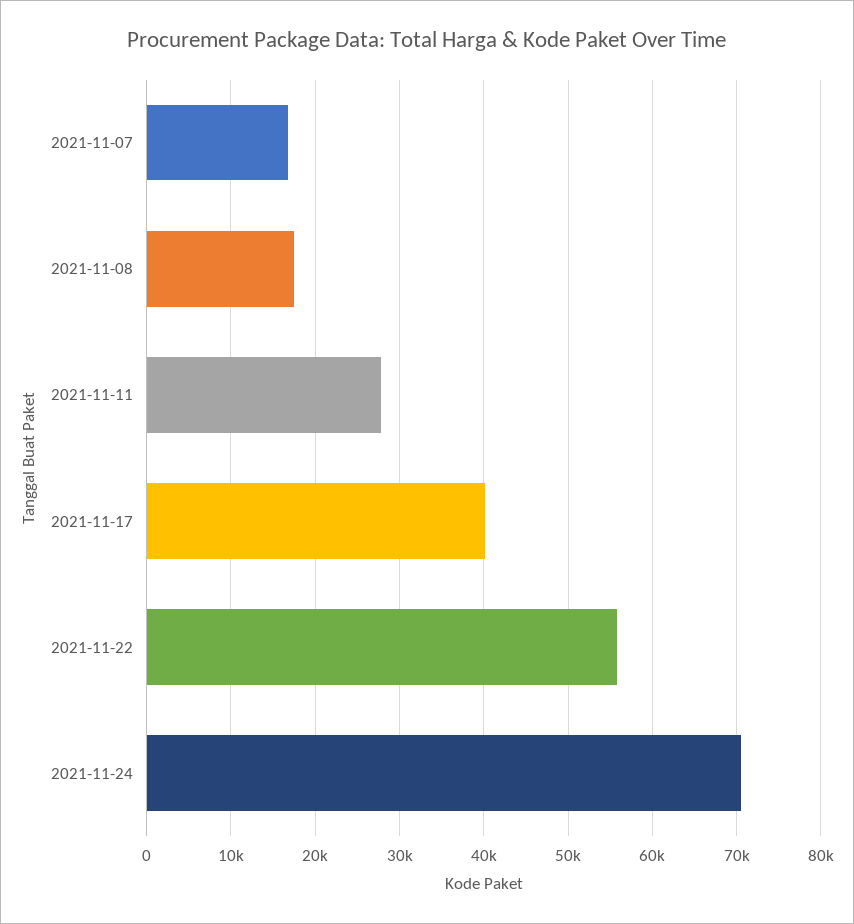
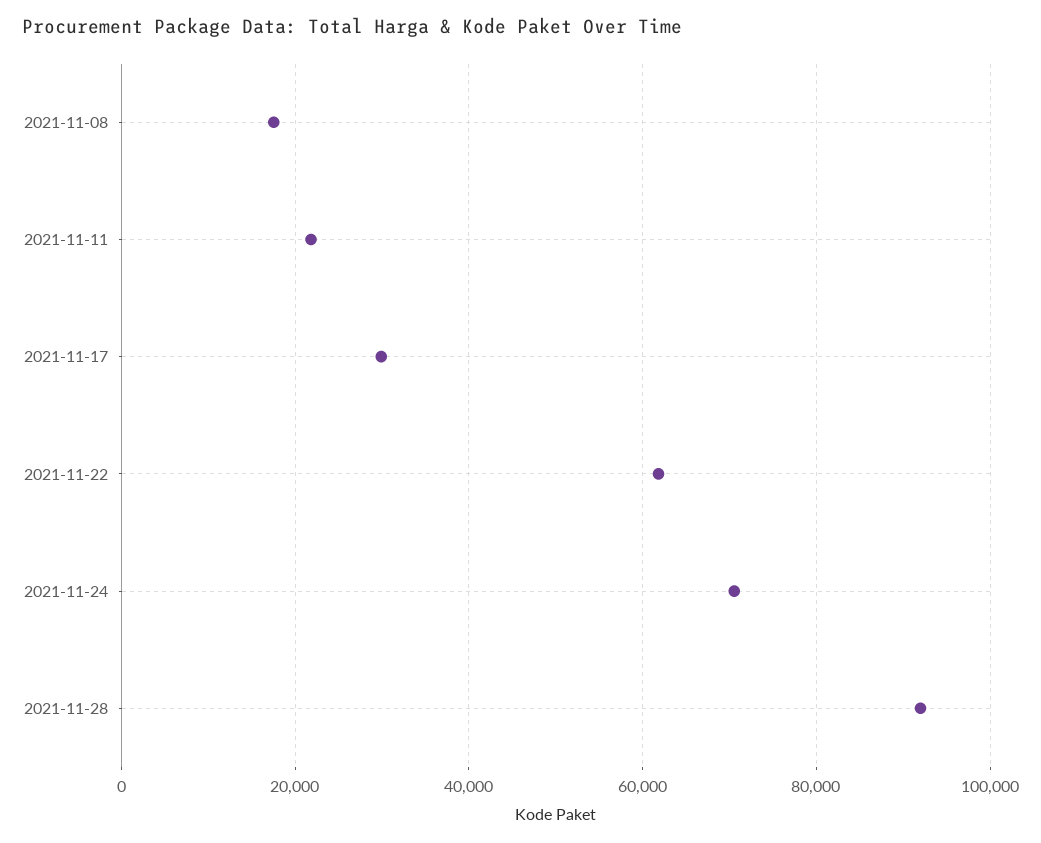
2021-11-07: 17000 -> none
2021-11-11: 28000 -> 22000
2021-11-17: 40000 -> 30000
2021-11-22: 56000 -> 62000
2021-11-28: none -> 92000

